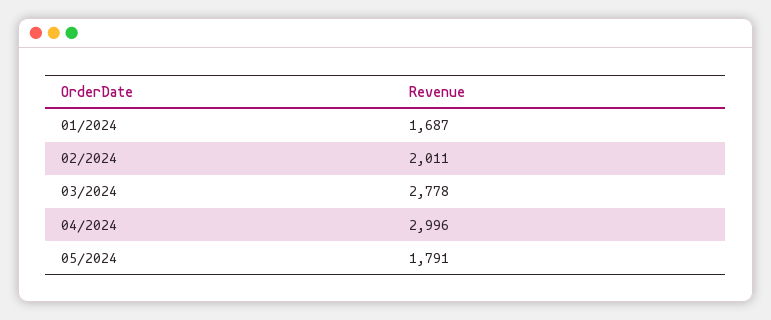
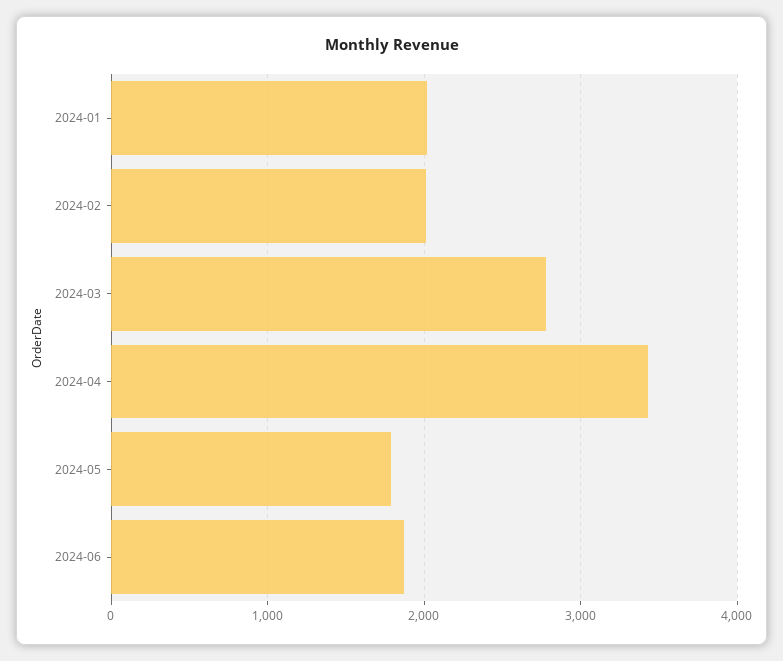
01/2024: 1687 -> 2000
04/2024: 2996 -> 3400
2024-06: none -> 1900

